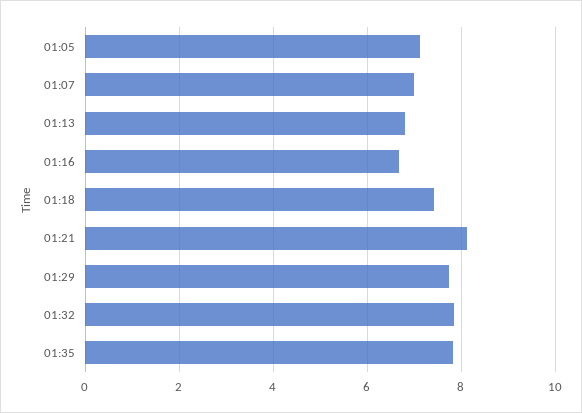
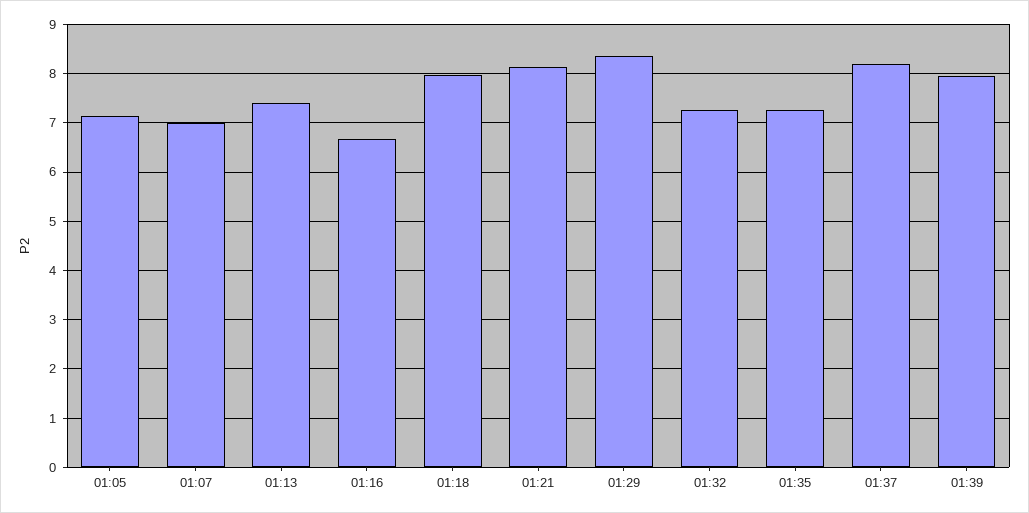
01:13: 6.8 -> 7.4
01:18: 7.4 -> 8
01:29: 7.8 -> 8.4
01:32: 7.8 -> 7.2
01:35: 7.8 -> 7.2
01:37: none -> 8.2
01:39: none -> 8

